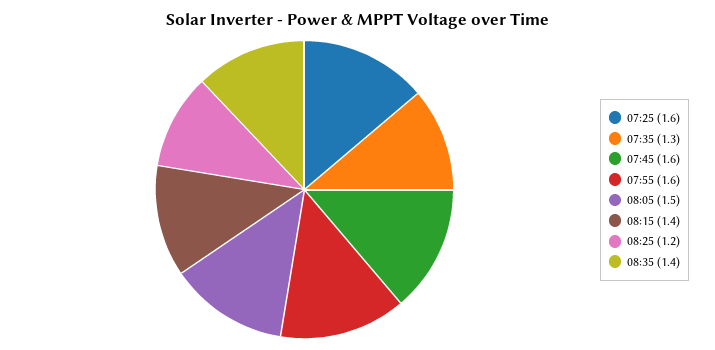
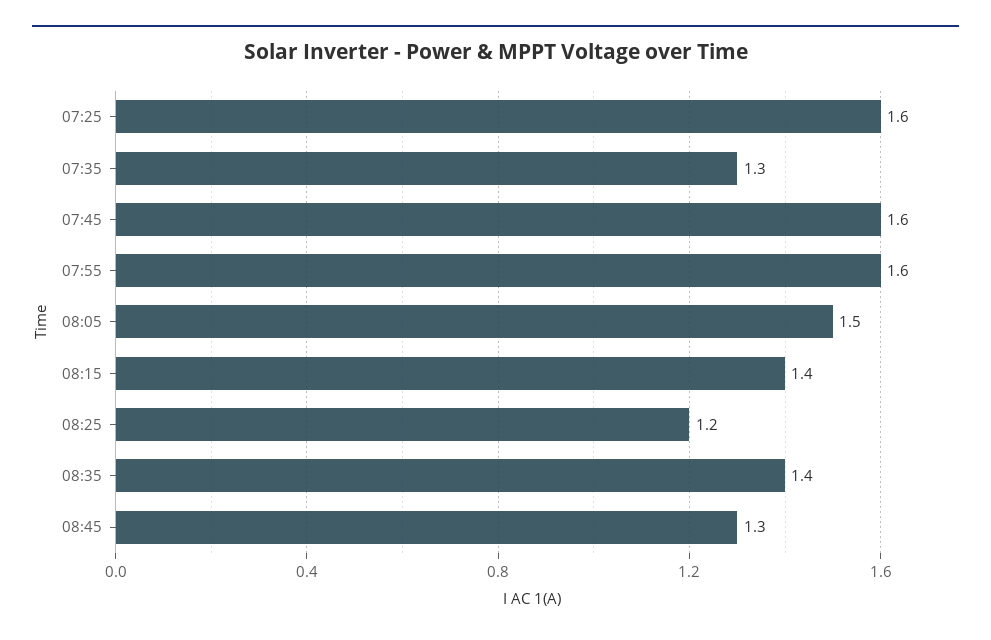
08:45: none -> 1.3

